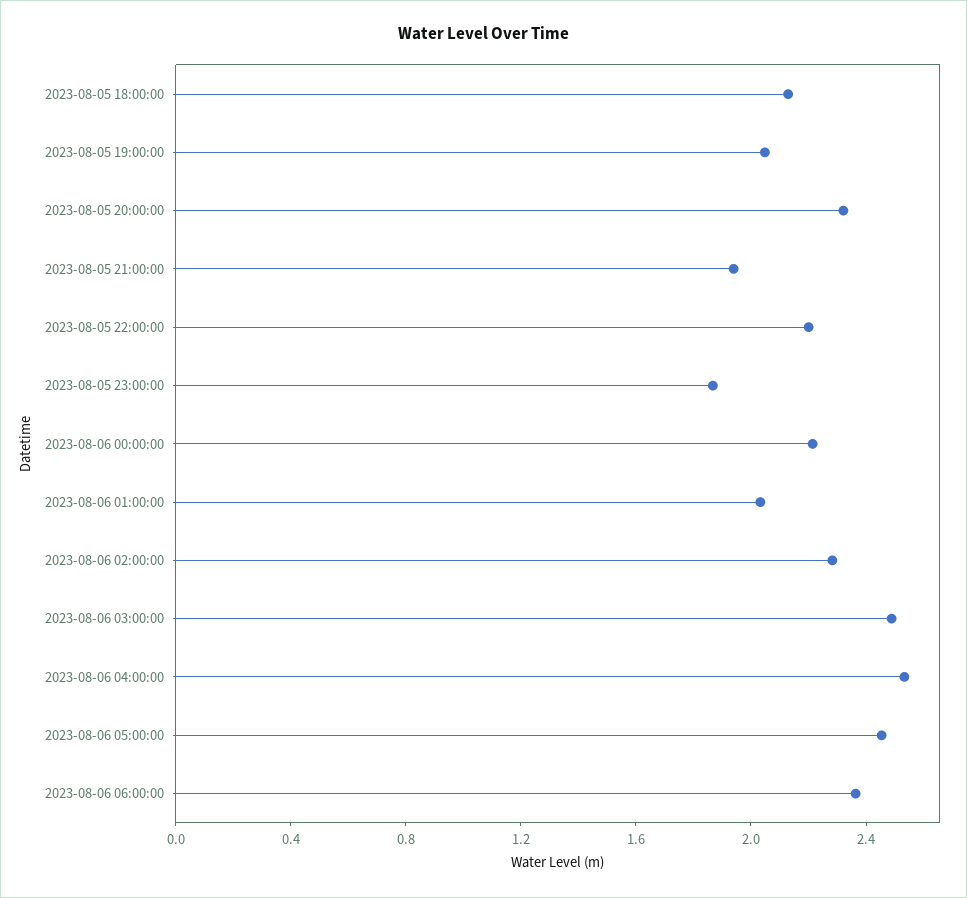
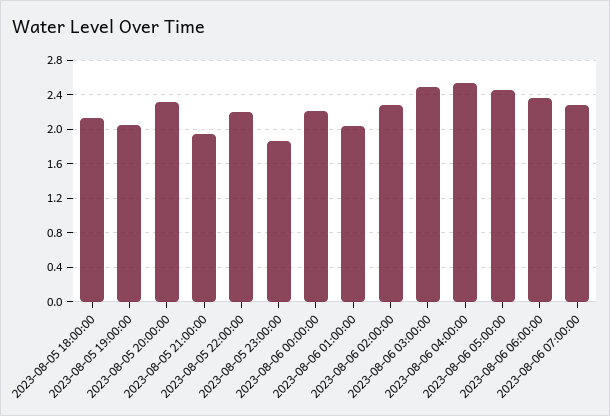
2023-08-06 07:00:00: none -> 2.3

